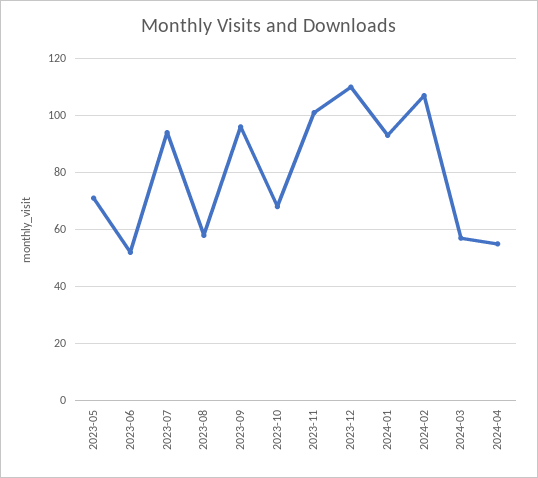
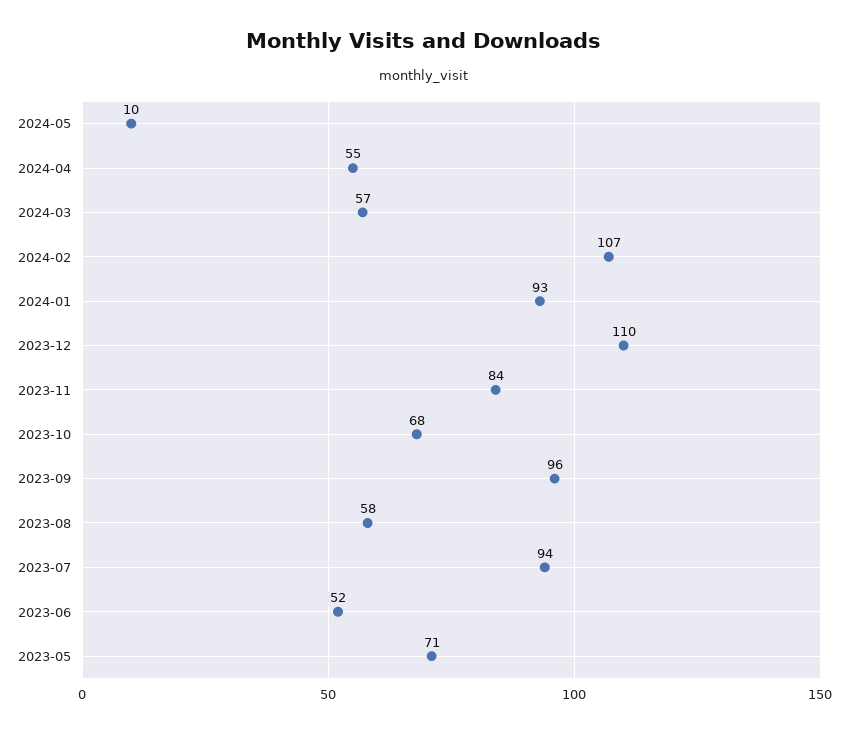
2023-11: 100 -> 84
2024-05: none -> 10

